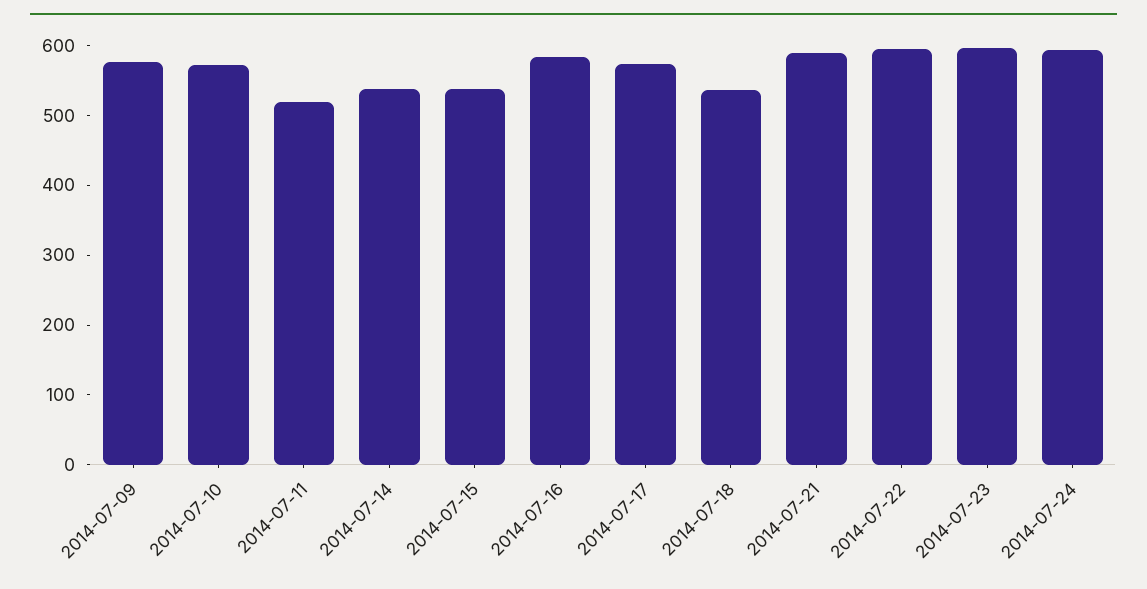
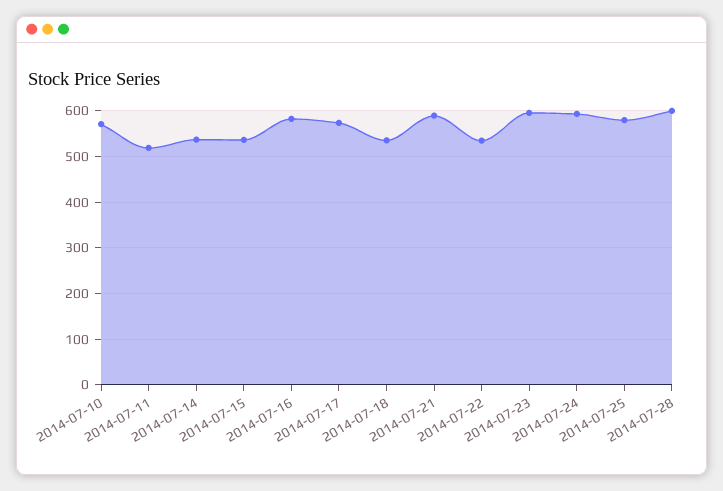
2014-07-09: 580 -> none
2014-07-22: 600 -> 540
2014-07-25: none -> 580
2014-07-28: none -> 600

